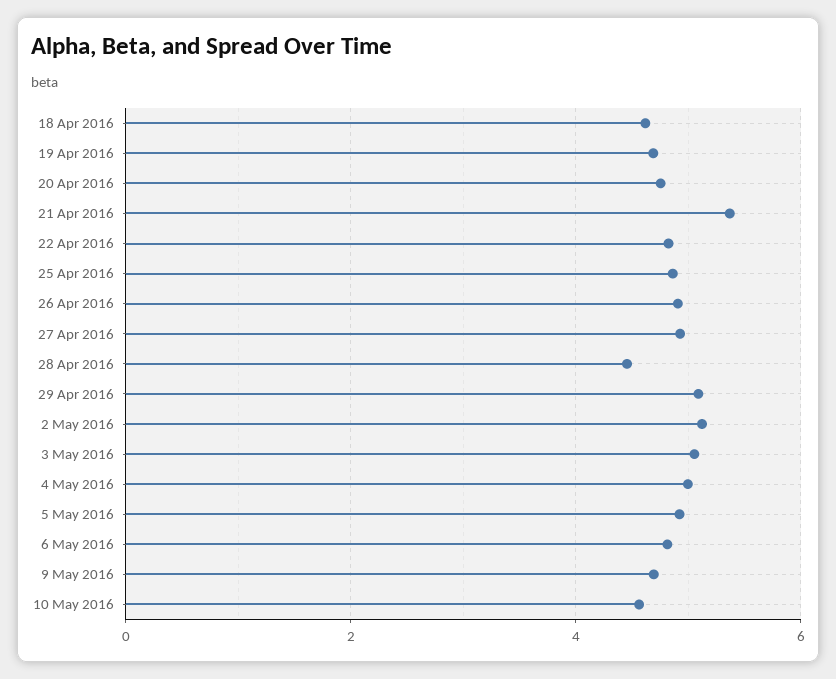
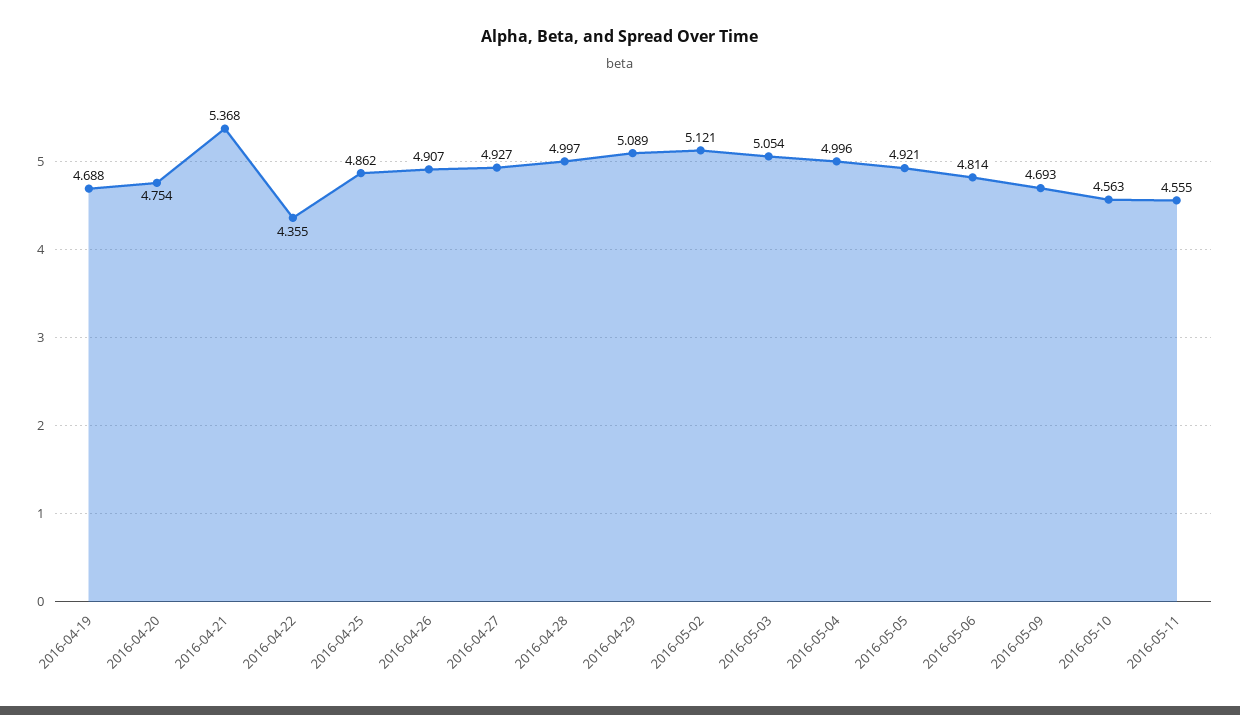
18 Apr 2016: 4.6 -> none
22 Apr 2016: 4.8 -> 4.355
28 Apr 2016: 4.4 -> 4.997
2016-05-11: none -> 4.555

